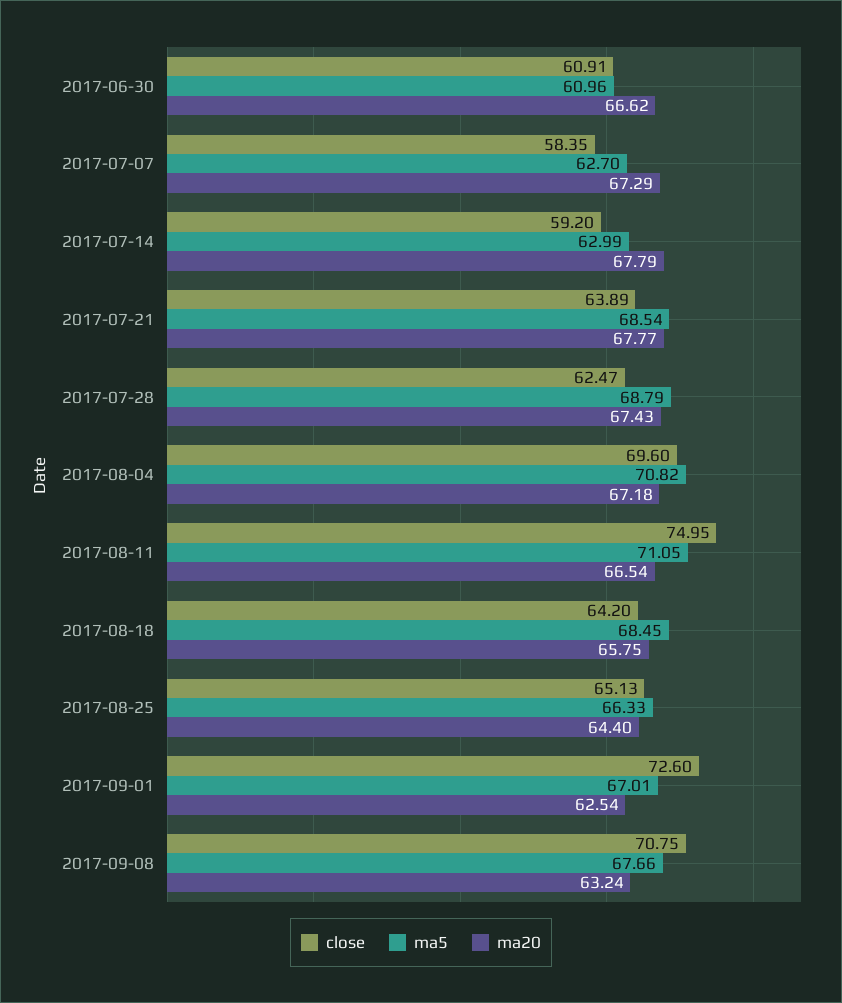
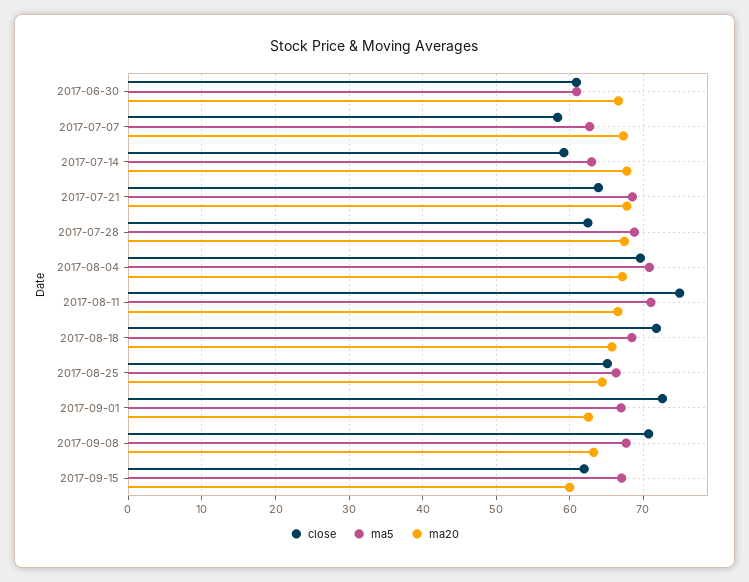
close, 2017-08-18: 64.2 -> 72
close, 2017-09-15: none -> 62
ma5, 2017-09-15: none -> 67
ma20, 2017-09-15: none -> 60

